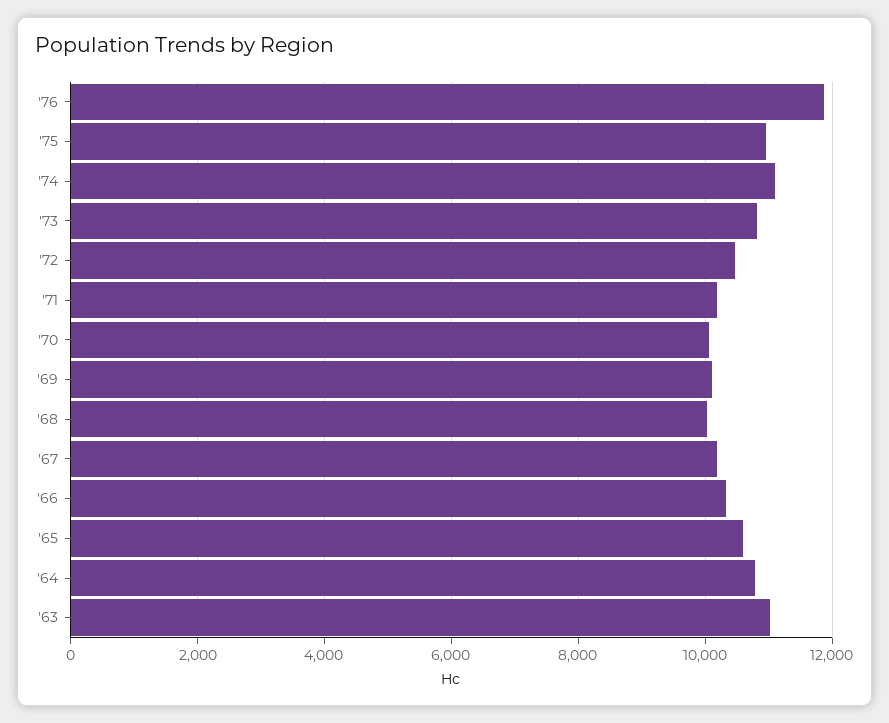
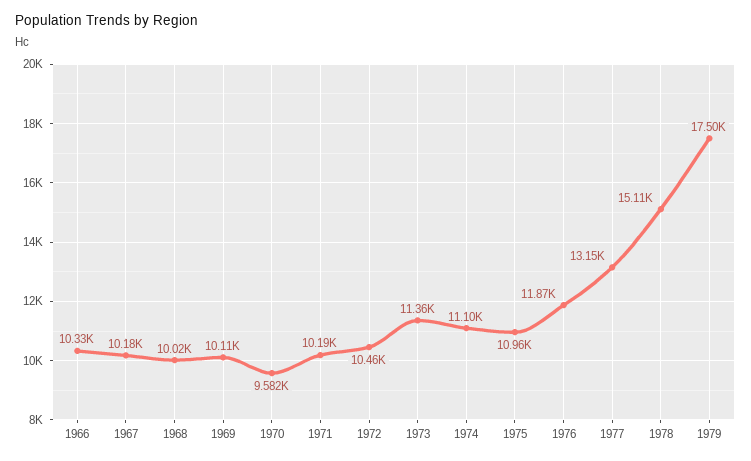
'73: 10800 -> 11360
'70: 10000 -> 9582
'65: 10600 -> none
'64: 10800 -> none
'63: 11000 -> none
1977: none -> 13150
1978: none -> 15110
1979: none -> 17500

